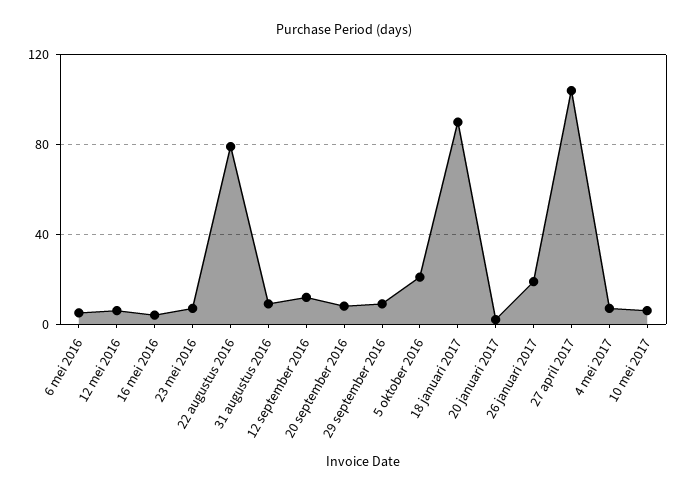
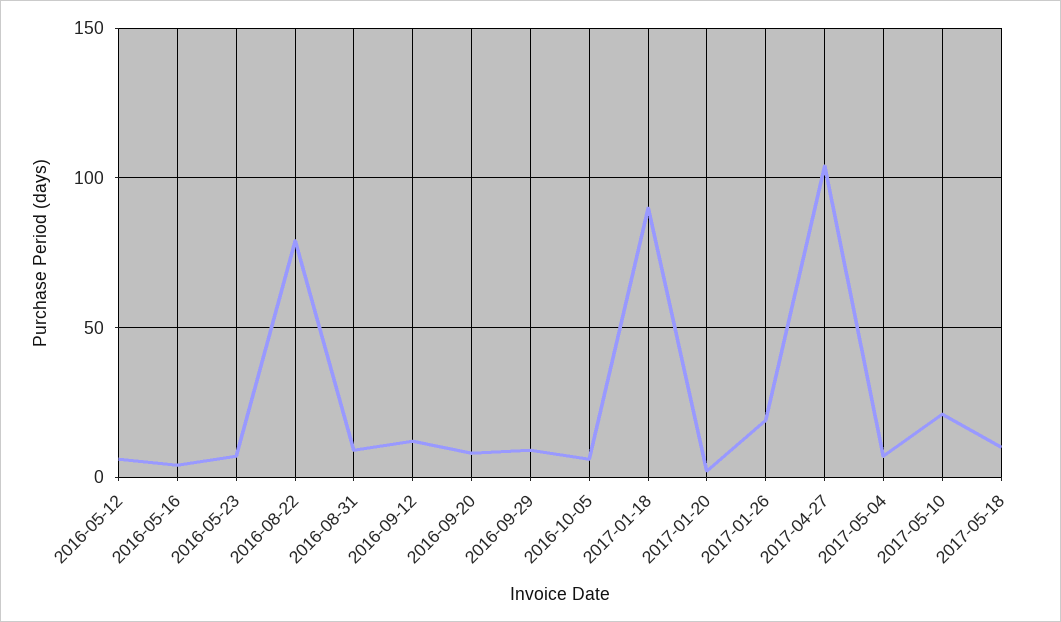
6 mei 2016: 5 -> none
5 oktober 2016: 20 -> 5
10 mei 2017: 5 -> 20
2017-05-18: none -> 10

